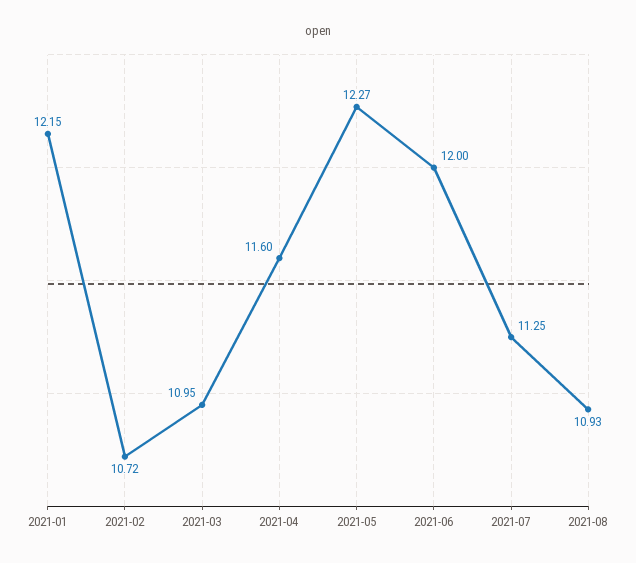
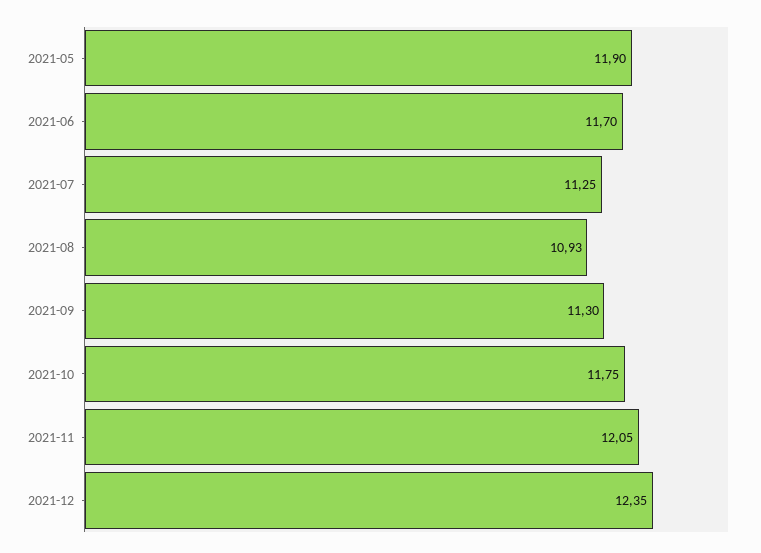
2021-01: 12.15 -> none
2021-02: 10.72 -> none
2021-03: 10.95 -> none
2021-04: 11.6 -> none
2021-05: 12.27 -> 11.9
2021-06: 12 -> 11.7
2021-09: none -> 11.3
2021-10: none -> 11.75
2021-11: none -> 12.05
2021-12: none -> 12.35

